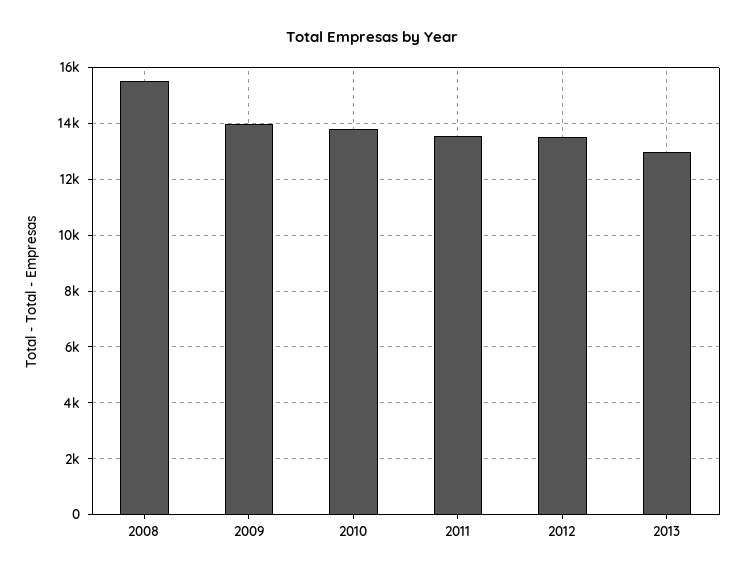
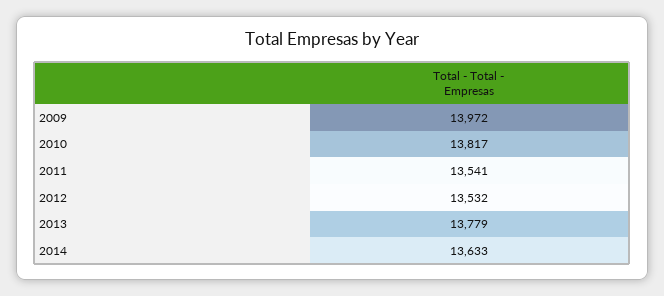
2008: 15500 -> none
2013: 13000 -> 13779
2014: none -> 13633

